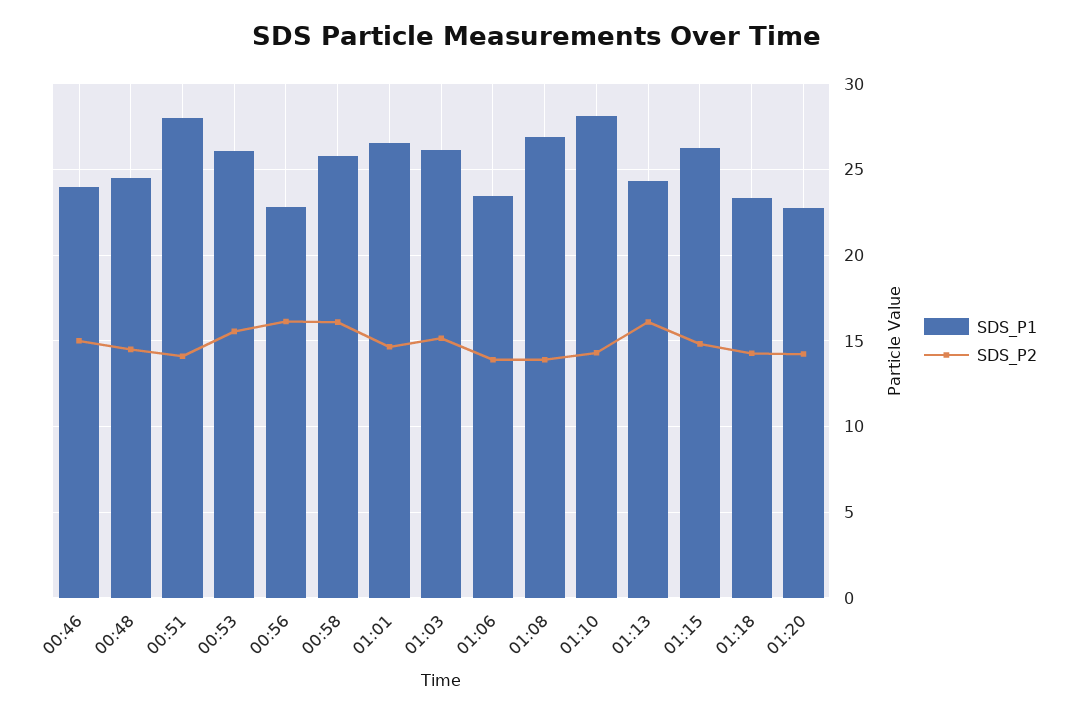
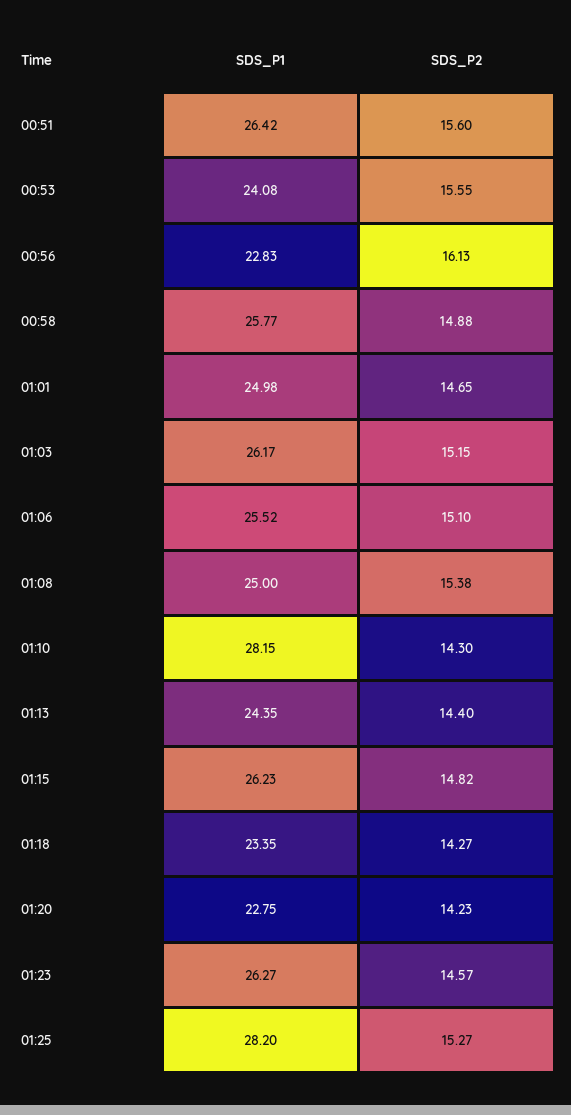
SDS_P1, 00:46: 24 -> none
SDS_P2, 00:46: 15 -> none
SDS_P1, 00:48: 24.5 -> none
SDS_P2, 00:48: 14.5 -> none
SDS_P1, 00:51: 28 -> 26.42
SDS_P2, 00:51: 14 -> 15.6
SDS_P1, 00:53: 26 -> 24.08
SDS_P2, 00:58: 16 -> 14.88
SDS_P1, 01:01: 26.5 -> 24.98
SDS_P1, 01:06: 23.5 -> 25.52
SDS_P2, 01:06: 14 -> 15.1
SDS_P1, 01:08: 27 -> 25
SDS_P2, 01:08: 14 -> 15.38
SDS_P2, 01:13: 16 -> 14.4
SDS_P1, 01:23: none -> 26.27
SDS_P2, 01:23: none -> 14.57
SDS_P1, 01:25: none -> 28.2
SDS_P2, 01:25: none -> 15.27

